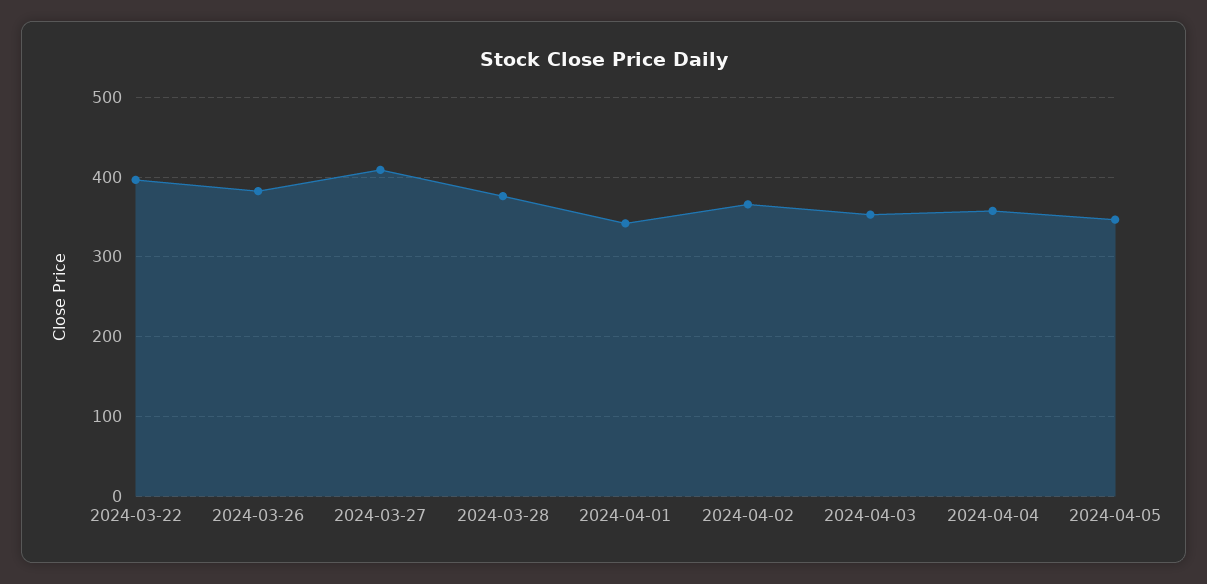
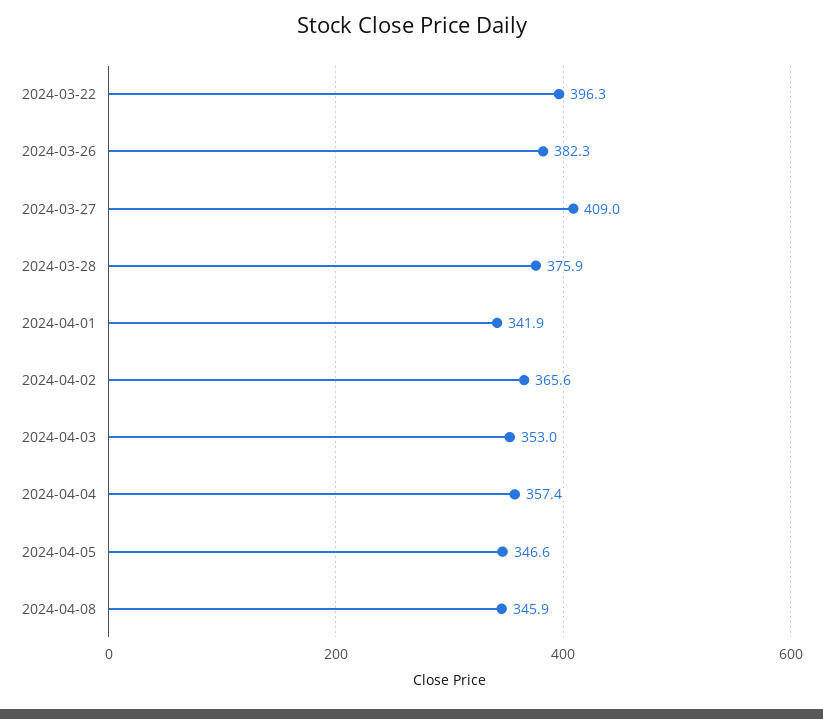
2024-04-08: none -> 345.9

